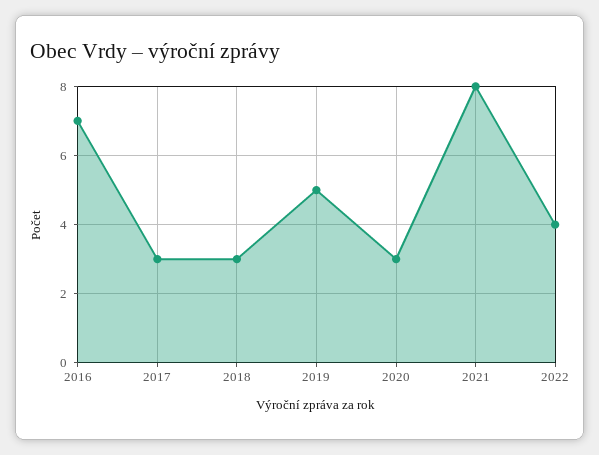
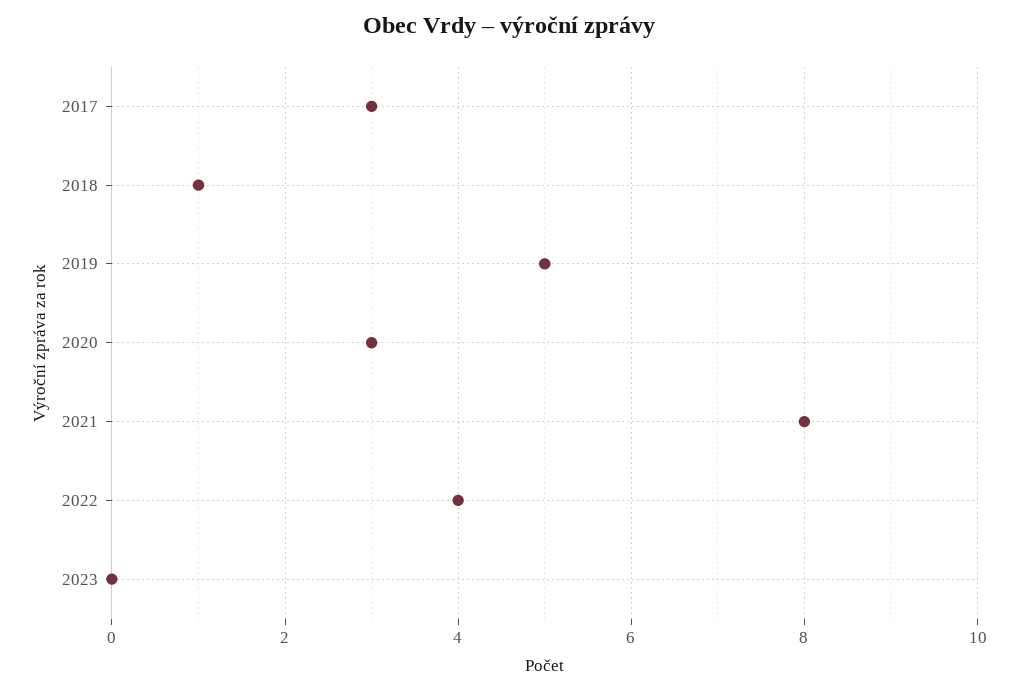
2016: 7 -> none
2018: 3 -> 1
2023: none -> 0

